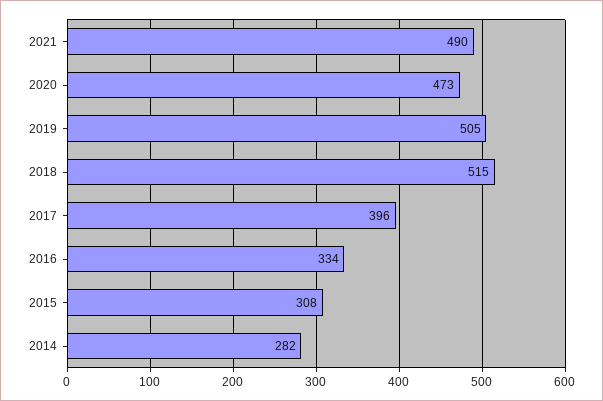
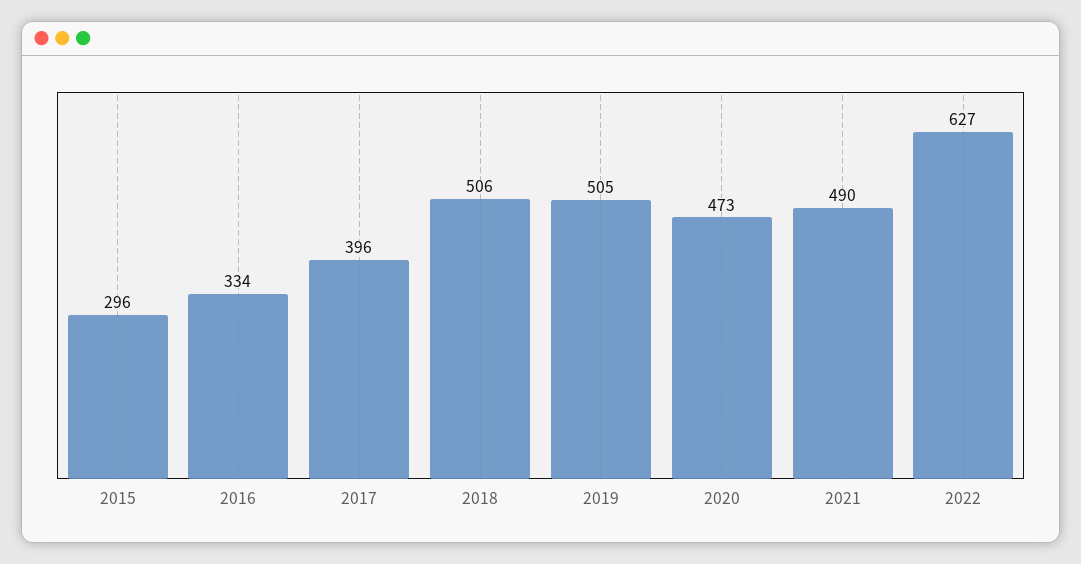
2018: 515 -> 506
2015: 308 -> 296
2014: 282 -> none
2022: none -> 627

